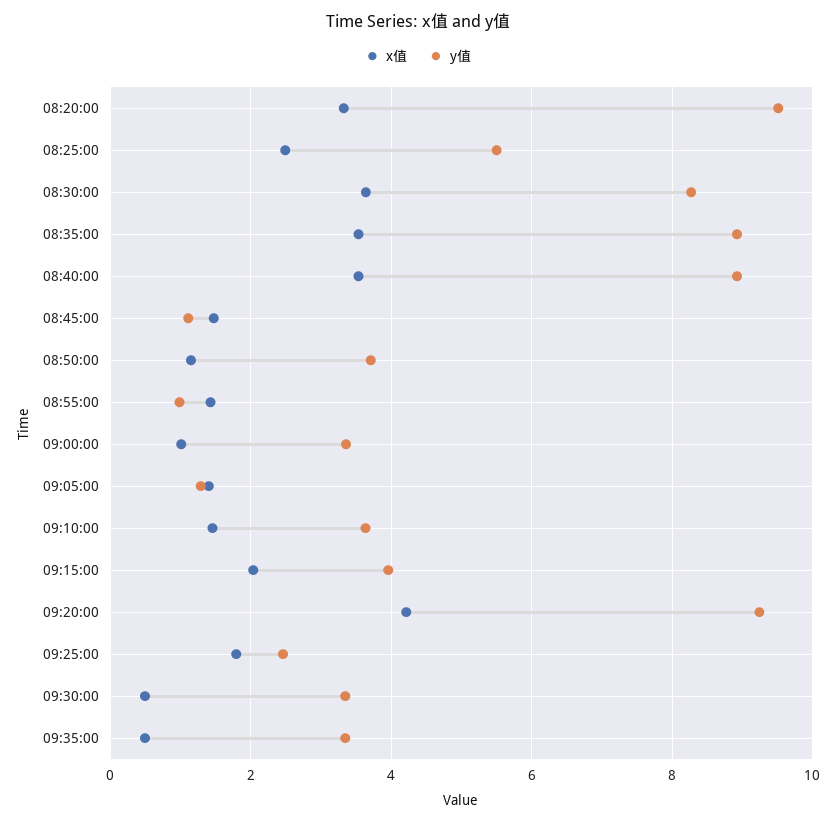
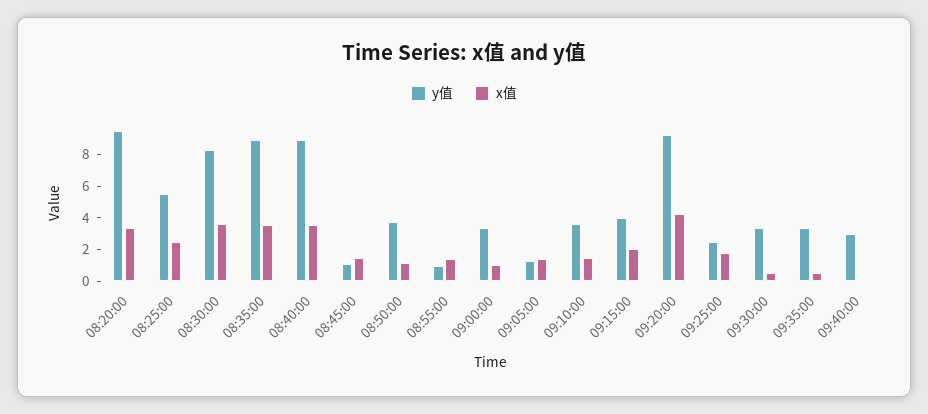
y值, 09:40:00: none -> 3
x值, 09:40:00: none -> 0

